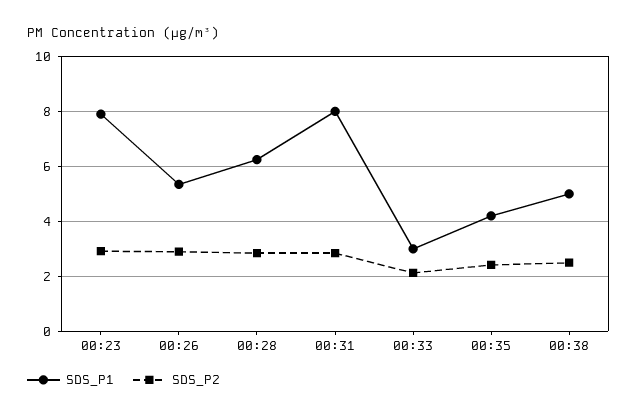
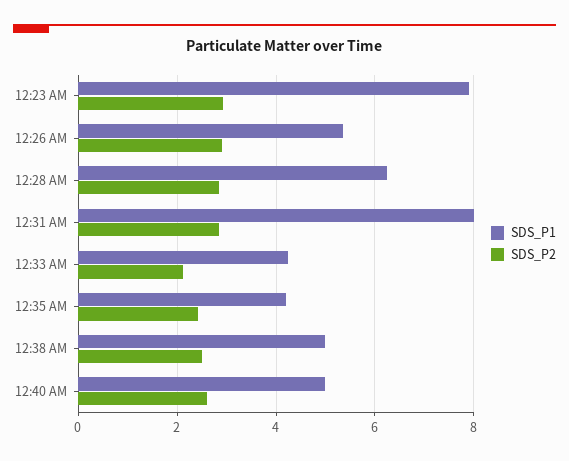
SDS_P1, 00:33: 3 -> 4.2
SDS_P1, 12:40 AM: none -> 5
SDS_P2, 12:40 AM: none -> 2.6

